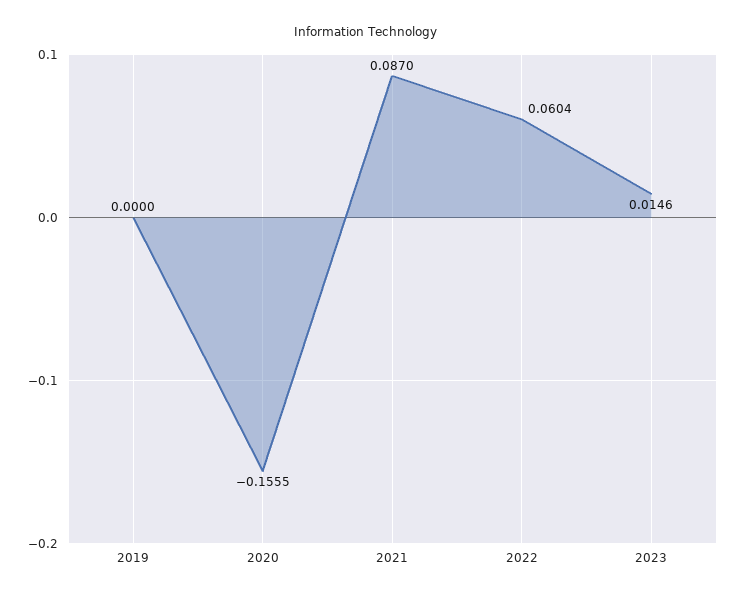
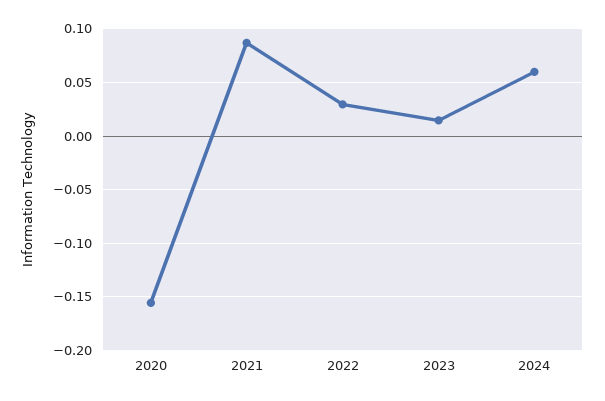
2019: 0 -> none
2022: 0.0604 -> 0.03
2024: none -> 0.06

